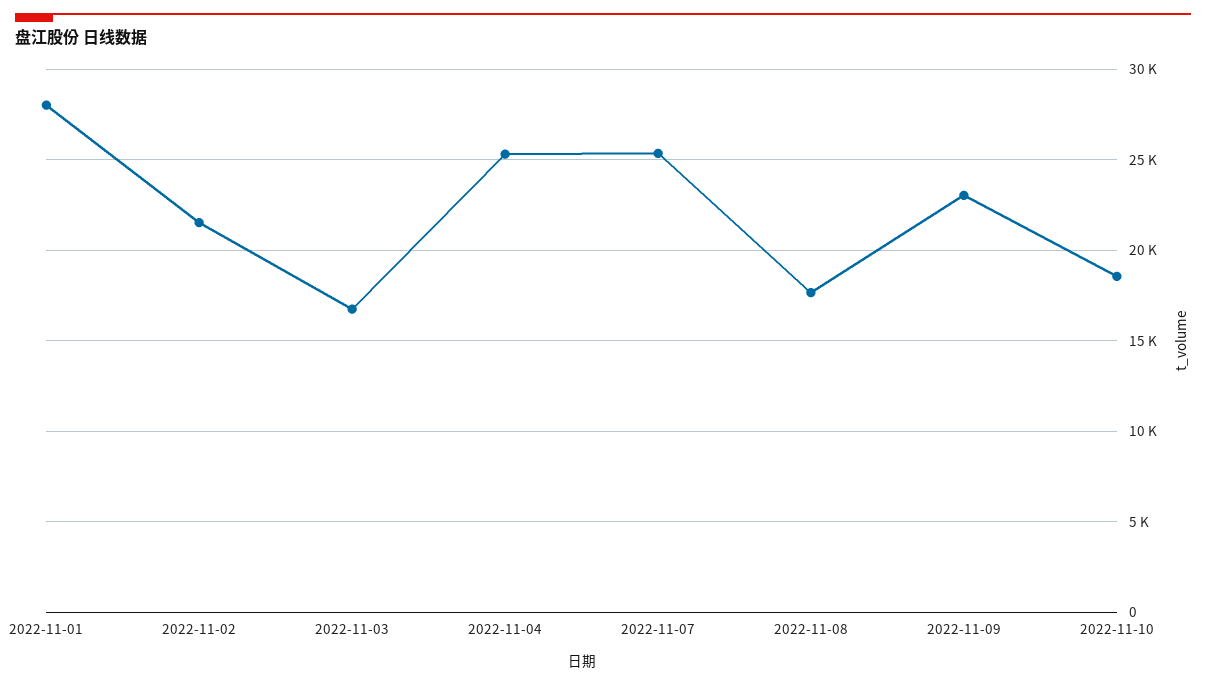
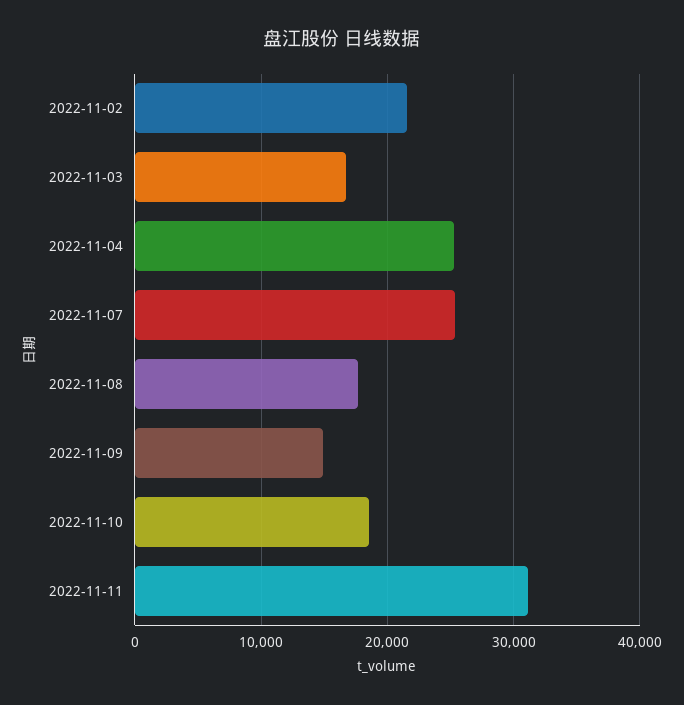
2022-11-01: 28000 -> none
2022-11-09: 23000 -> 15000
2022-11-11: none -> 31000

